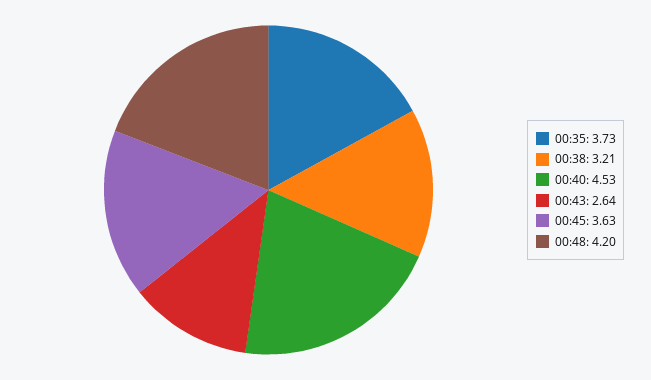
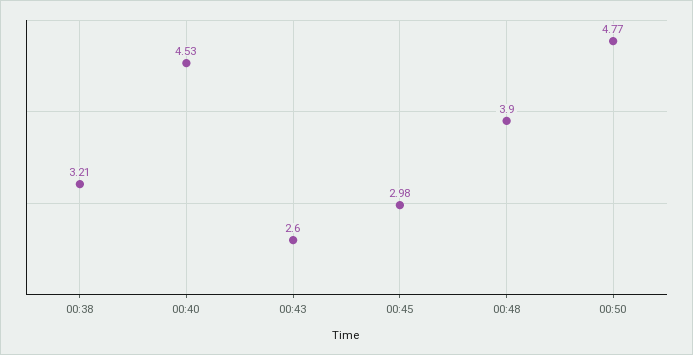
00:35: 3.73 -> none
00:43: 2.64 -> 2.6
00:45: 3.63 -> 2.98
00:48: 4.2 -> 3.9
00:50: none -> 4.77

